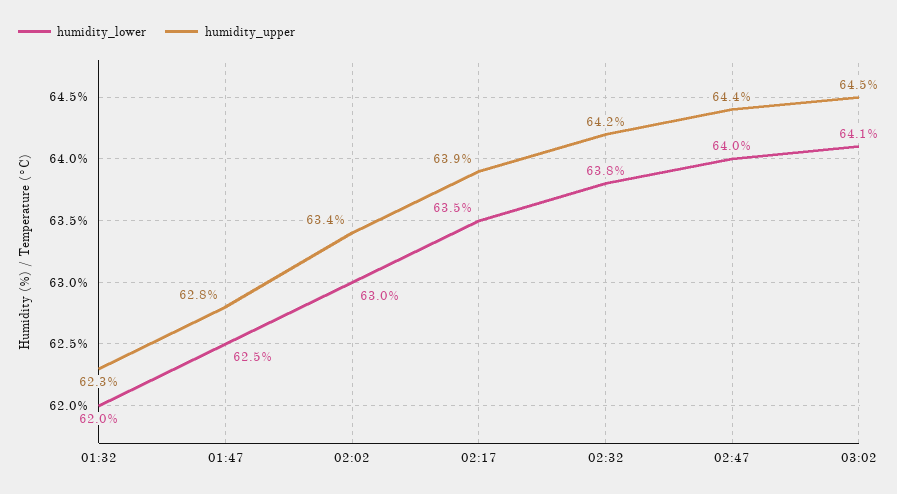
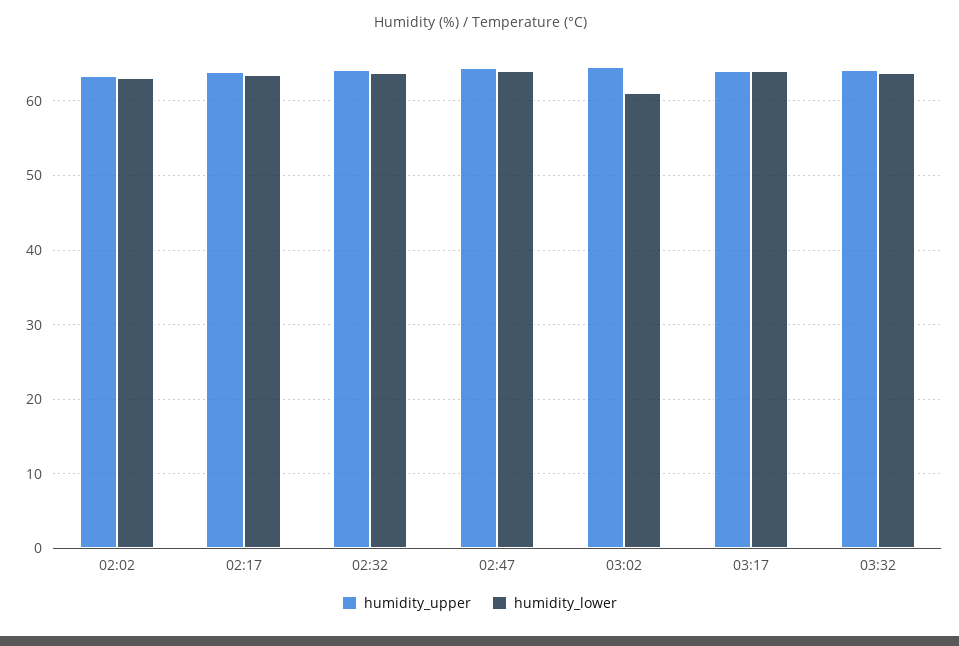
humidity_lower, 01:32: 62 -> none
humidity_upper, 01:32: 62.3 -> none
humidity_lower, 01:47: 62.5 -> none
humidity_upper, 01:47: 62.8 -> none
humidity_lower, 03:02: 64.1 -> 61
humidity_upper, 03:17: none -> 64
humidity_lower, 03:17: none -> 64
humidity_upper, 03:32: none -> 64
humidity_lower, 03:32: none -> 64

